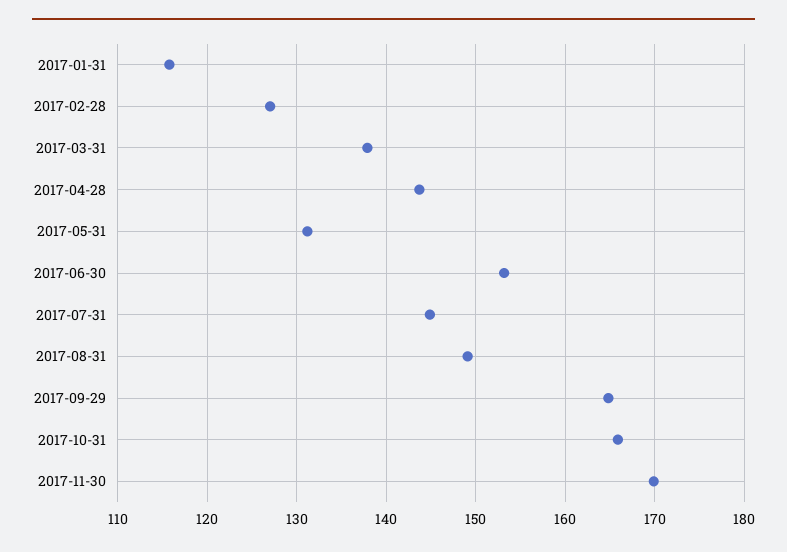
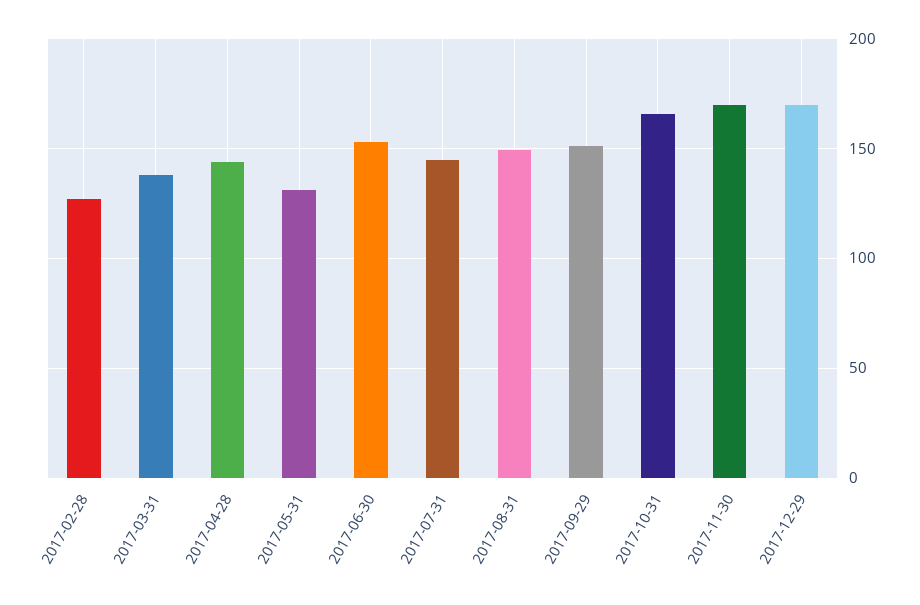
2017-01-31: 116 -> none
2017-09-29: 165 -> 150
2017-12-29: none -> 170

